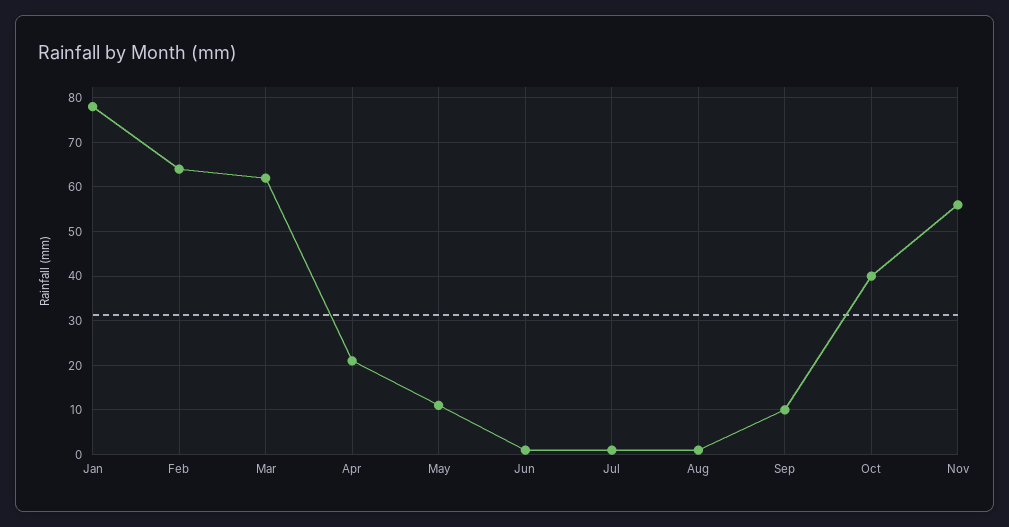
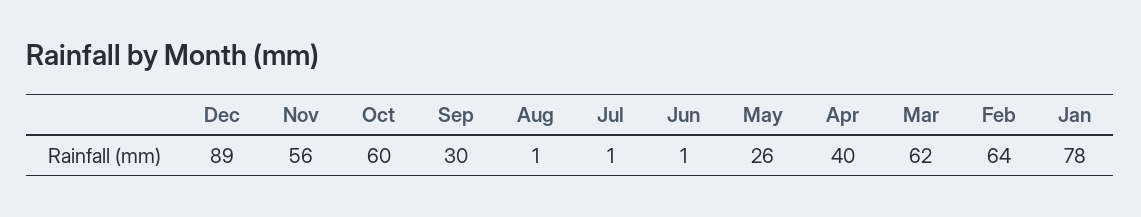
Apr: 20 -> 40
May: 10 -> 26
Sep: 10 -> 30
Oct: 40 -> 60
Dec: none -> 89

